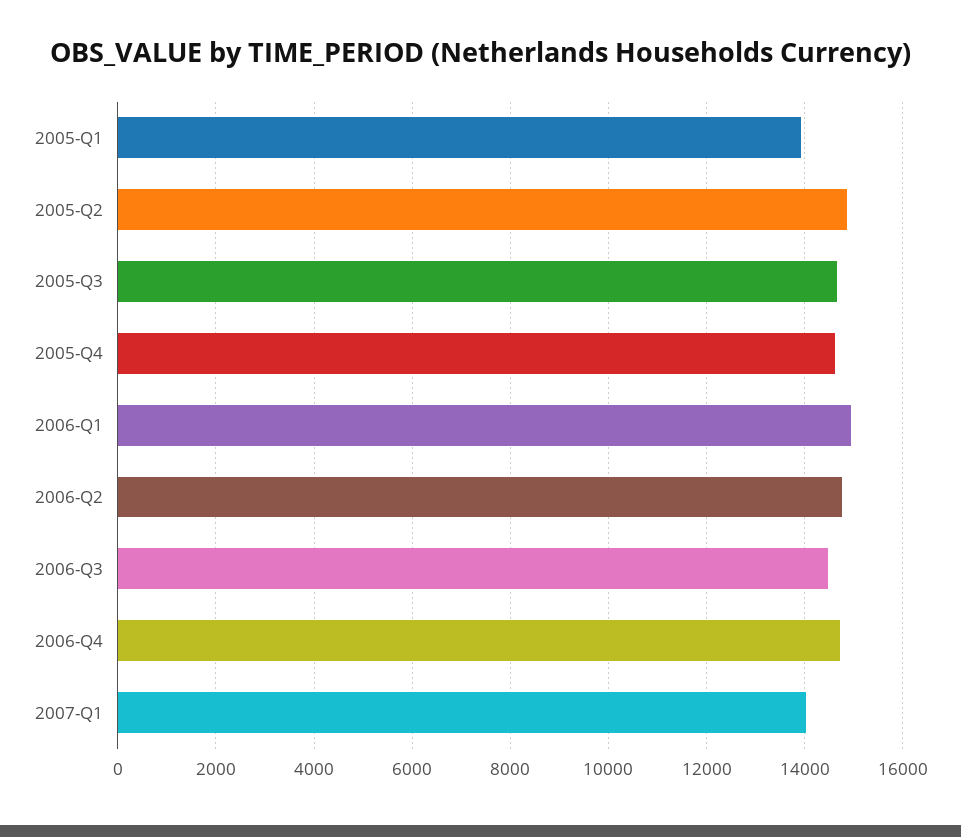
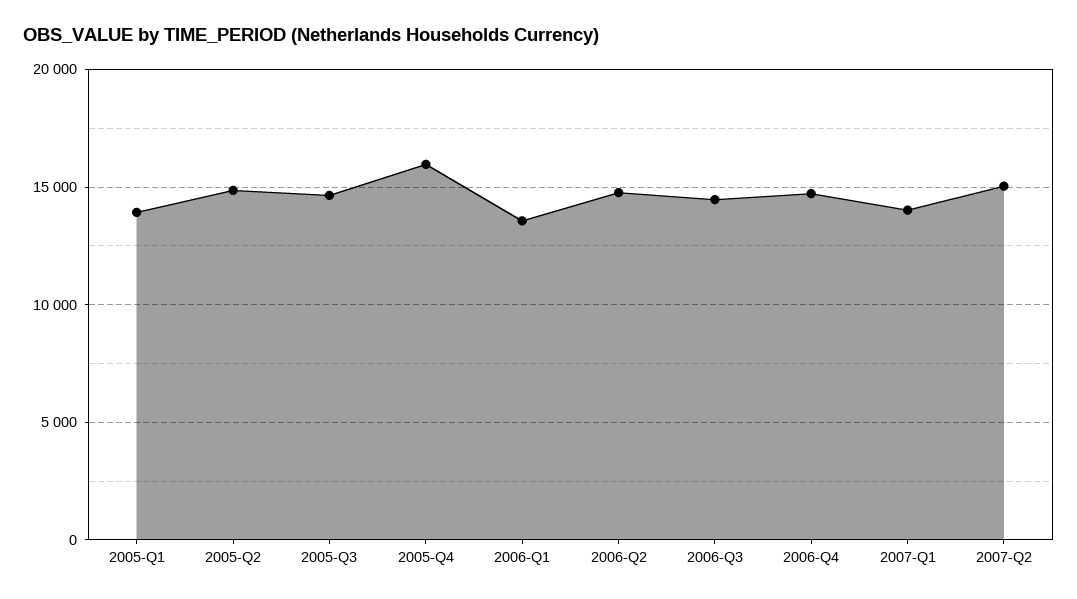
2005-Q4: 14600 -> 16000
2006-Q1: 15000 -> 13500
2007-Q2: none -> 15000

